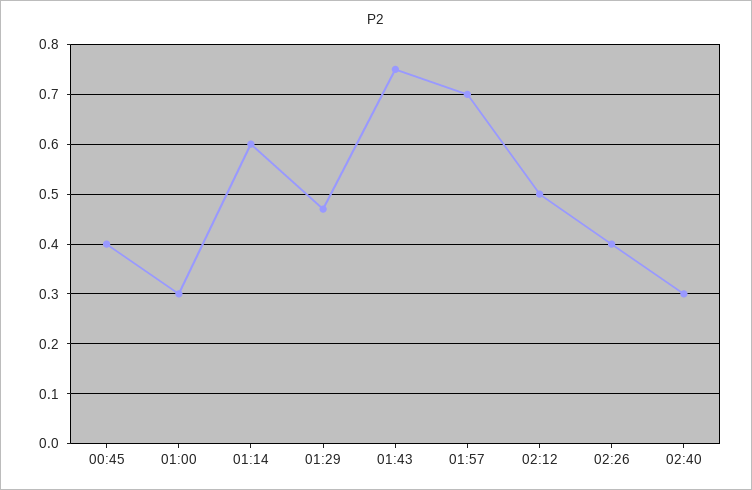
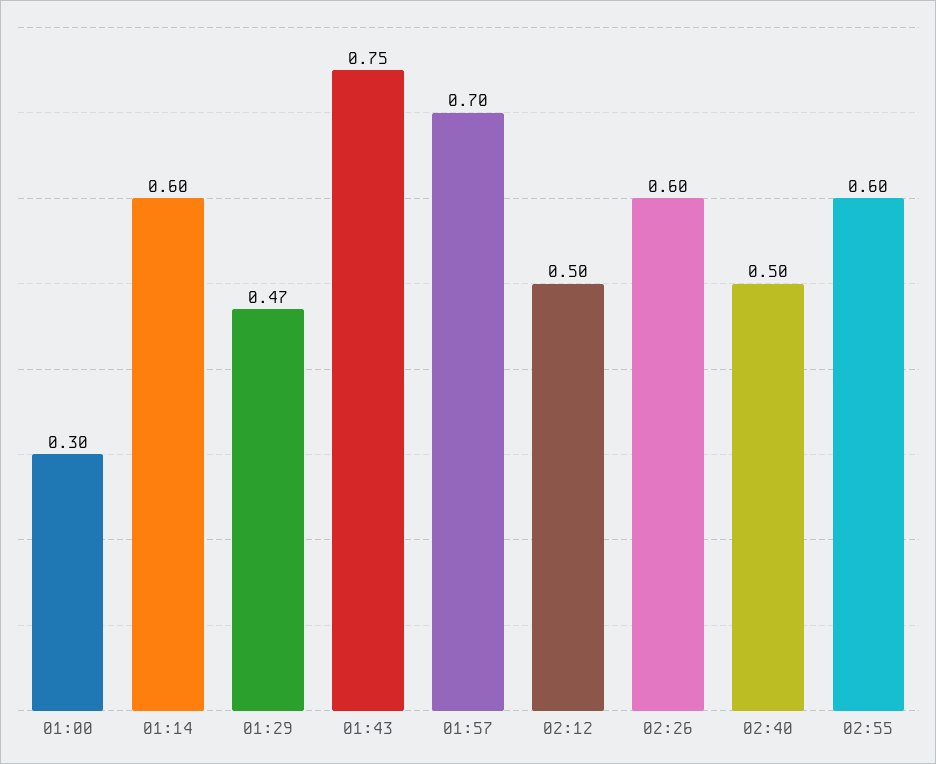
00:45: 0.4 -> none
02:26: 0.4 -> 0.6
02:40: 0.3 -> 0.5
02:55: none -> 0.6

